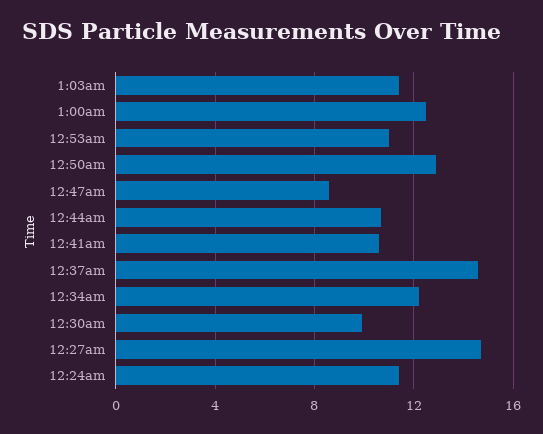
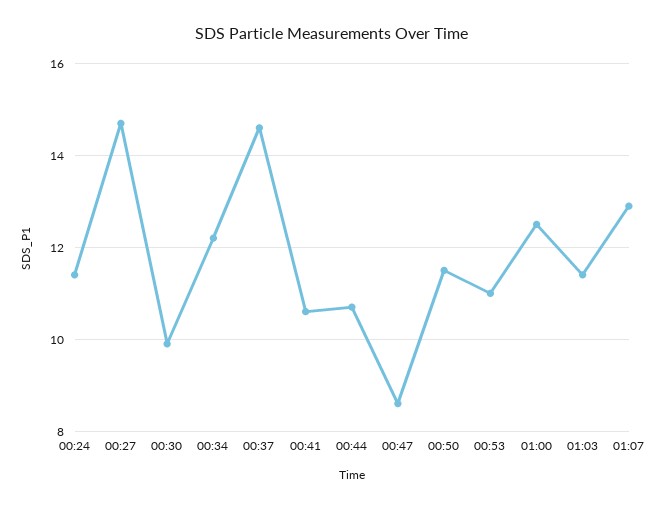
12:50am: 13 -> 11.5
01:07: none -> 13

